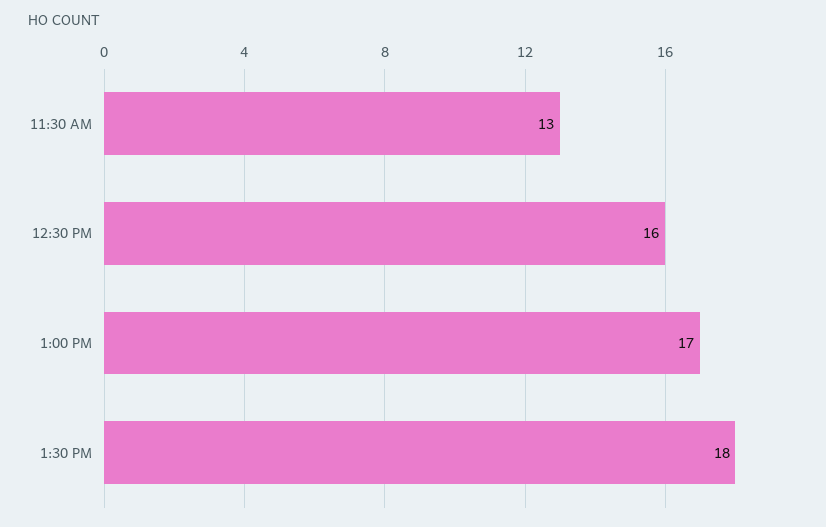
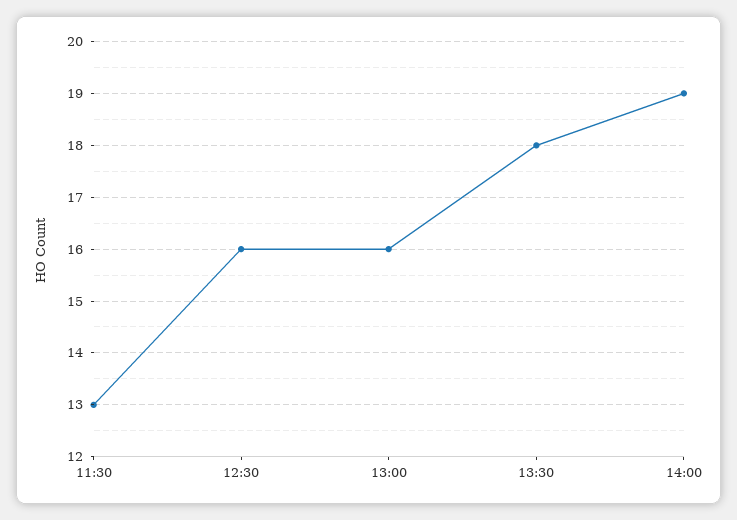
1:00 PM: 17 -> 16
14:00: none -> 19

